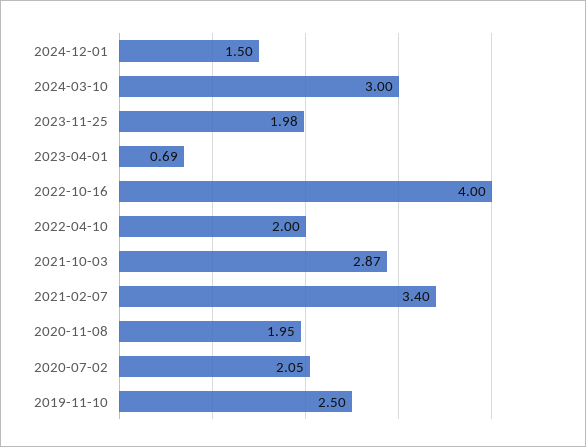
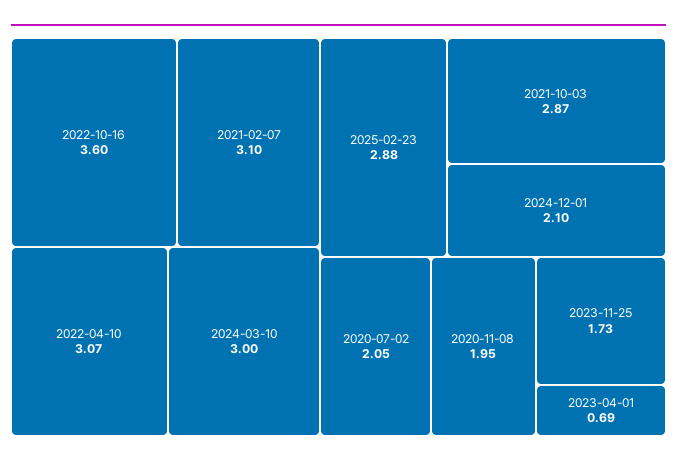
2024-12-01: 1.5 -> 2.1
2023-11-25: 1.98 -> 1.73
2022-10-16: 4 -> 3.6
2022-04-10: 2 -> 3.07
2021-02-07: 3.4 -> 3.1
2019-11-10: 2.5 -> none
2025-02-23: none -> 2.88

